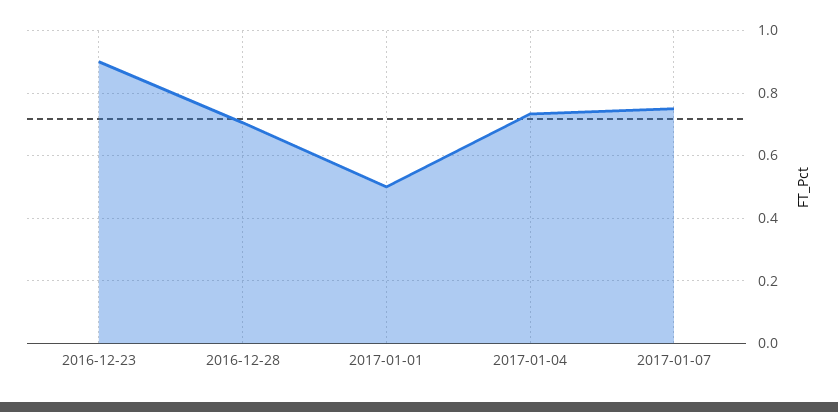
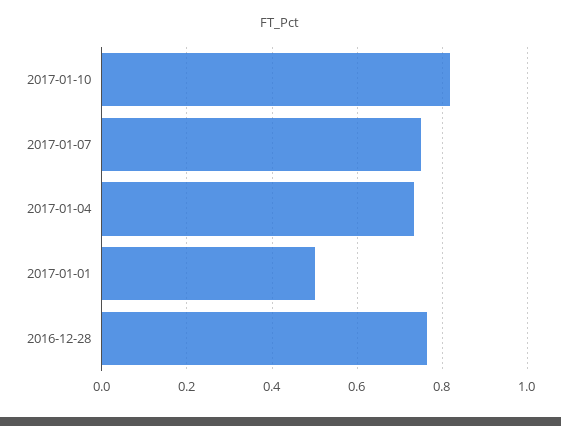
2016-12-23: 0.9 -> none
2016-12-28: 0.7 -> 0.76
2017-01-10: none -> 0.82

